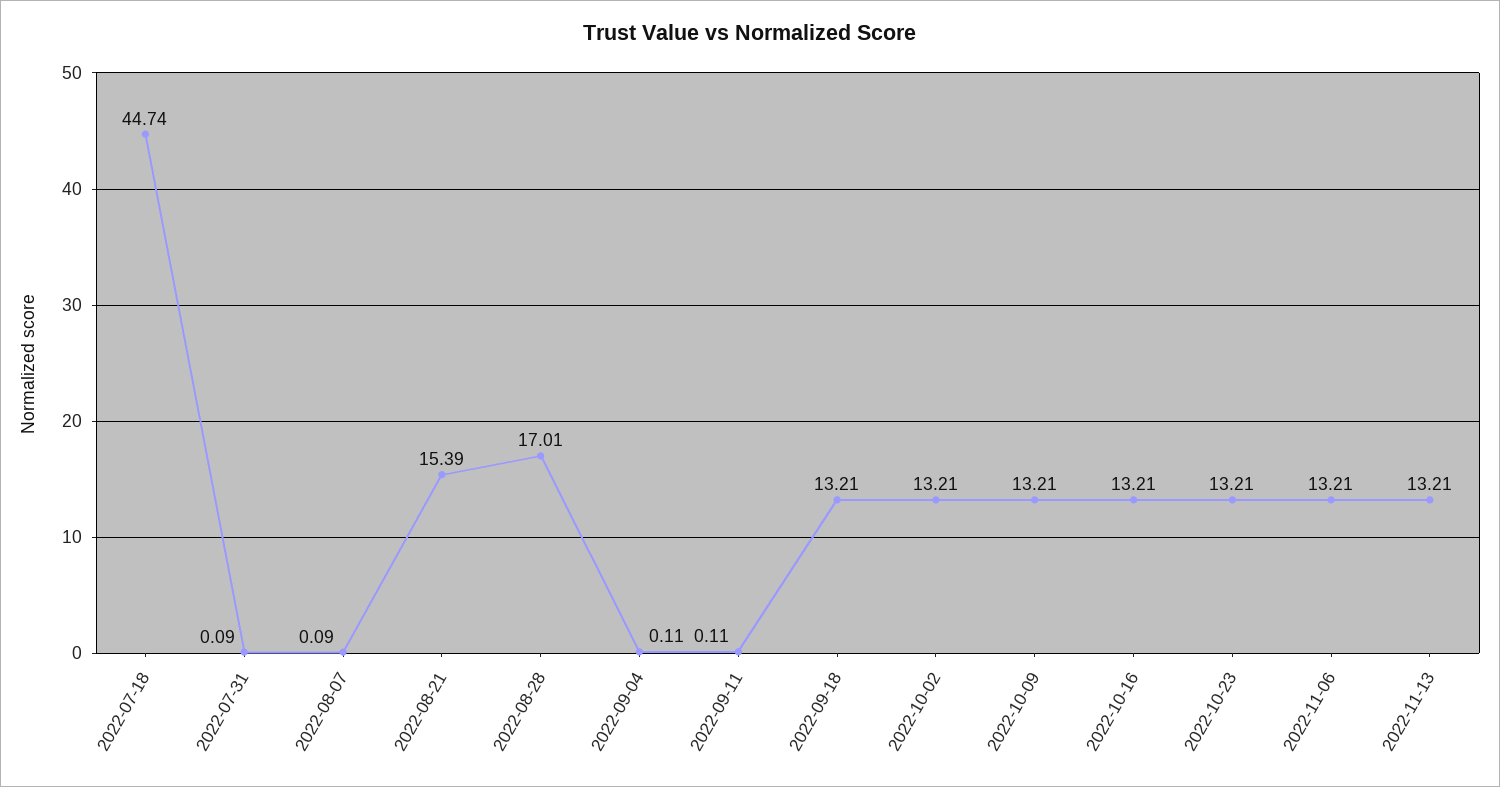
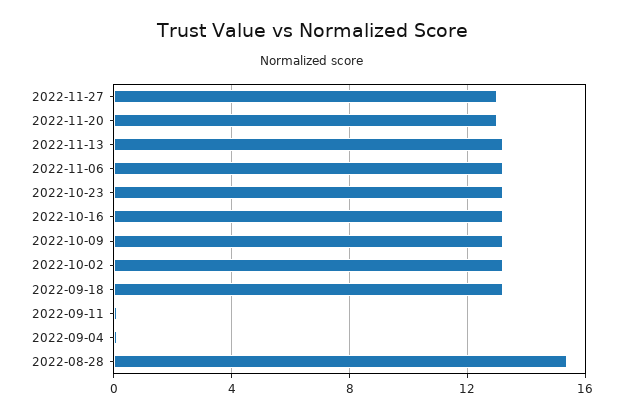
2022-07-18: 44.74 -> none
2022-07-31: 0.09 -> none
2022-08-07: 0.09 -> none
2022-08-21: 15.39 -> none
2022-08-28: 17.01 -> 15.5
2022-11-27: none -> 13
2022-11-20: none -> 13

